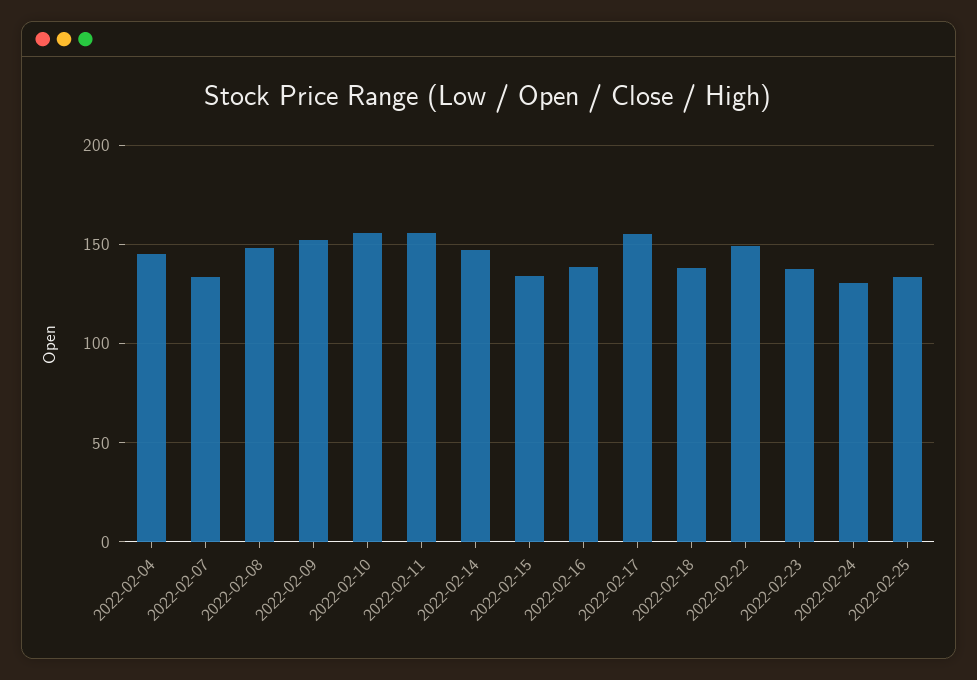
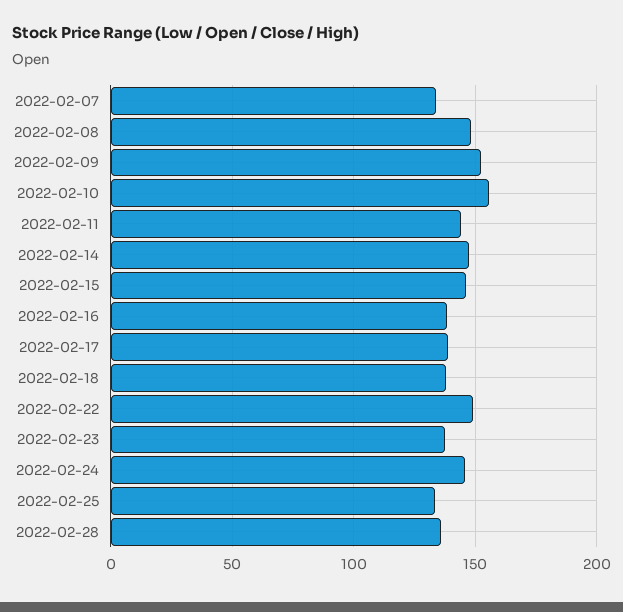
2022-02-04: 145 -> none
2022-02-11: 155 -> 145
2022-02-15: 135 -> 145
2022-02-17: 155 -> 140
2022-02-24: 130 -> 145
2022-02-28: none -> 135

